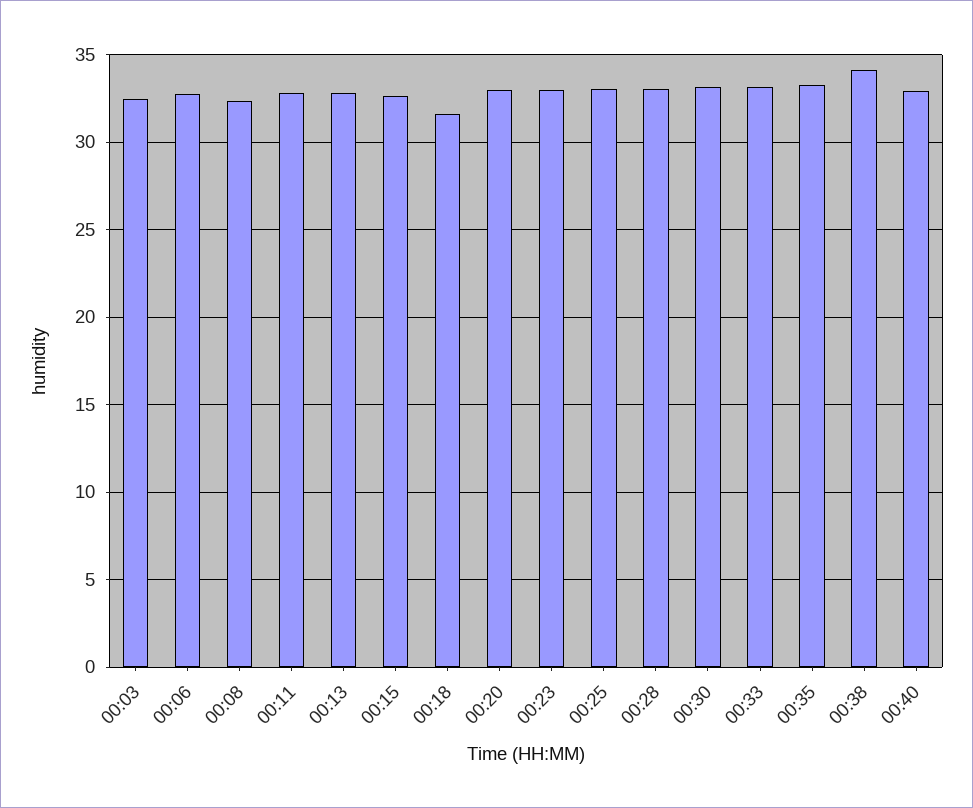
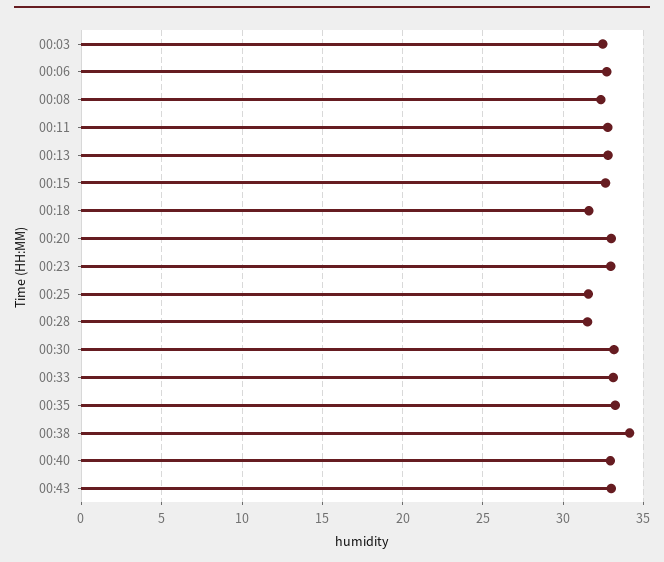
00:25: 33 -> 31.5
00:28: 33 -> 31.5
00:43: none -> 33

